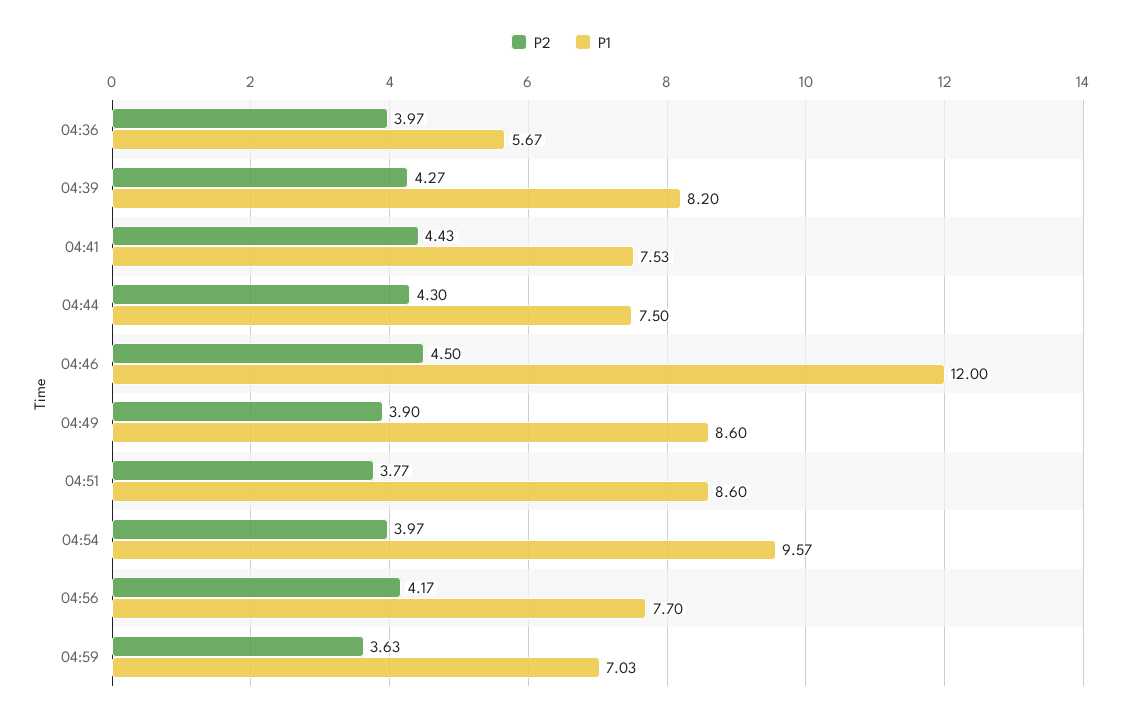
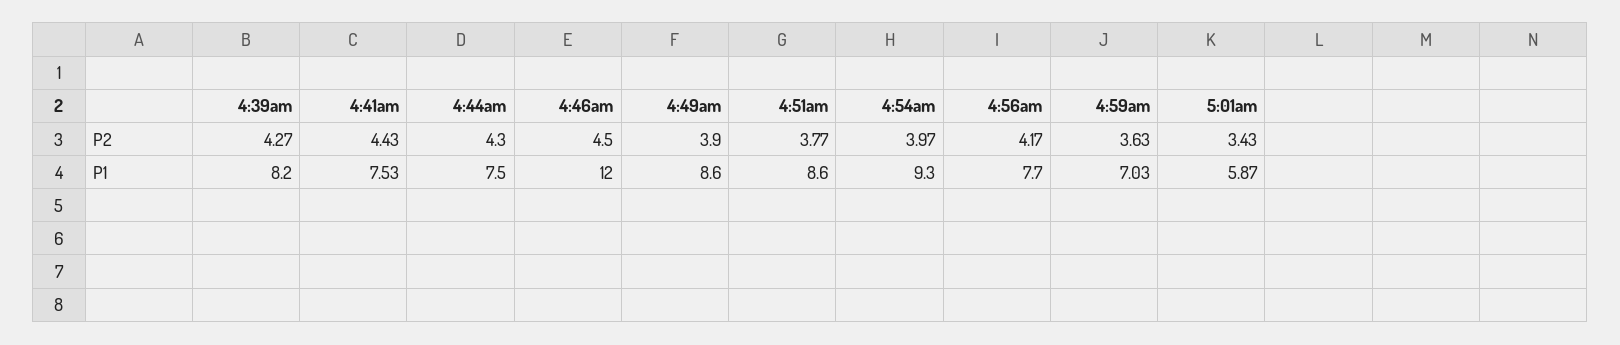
P2, 04:36: 3.97 -> none
P1, 04:36: 5.67 -> none
P1, 04:54: 9.57 -> 9.3
P2, 5:01am: none -> 3.43
P1, 5:01am: none -> 5.87

